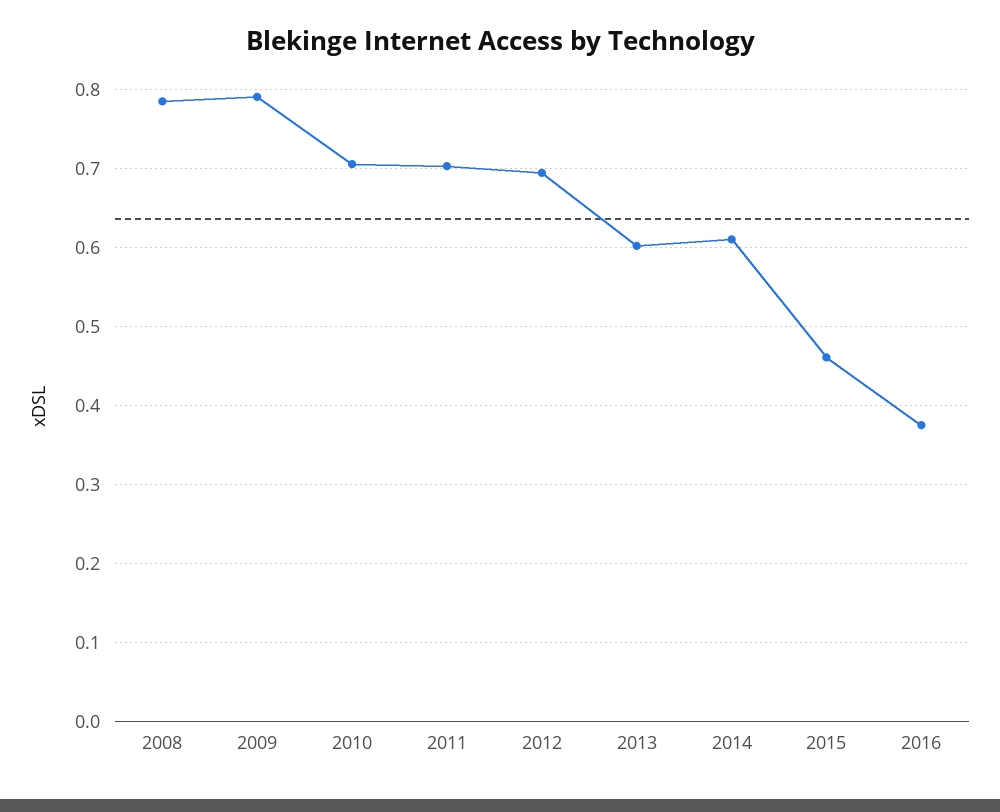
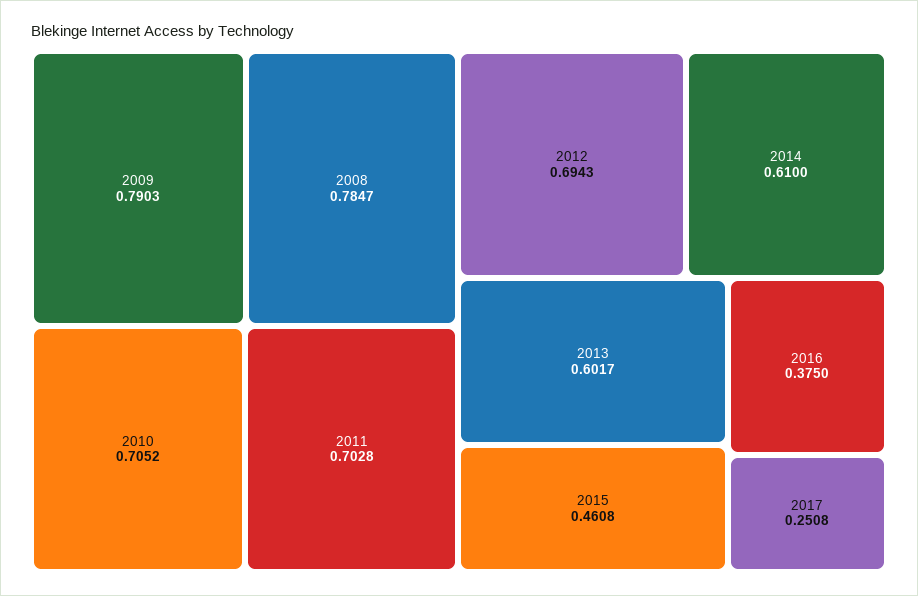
2017: none -> 0.2508

